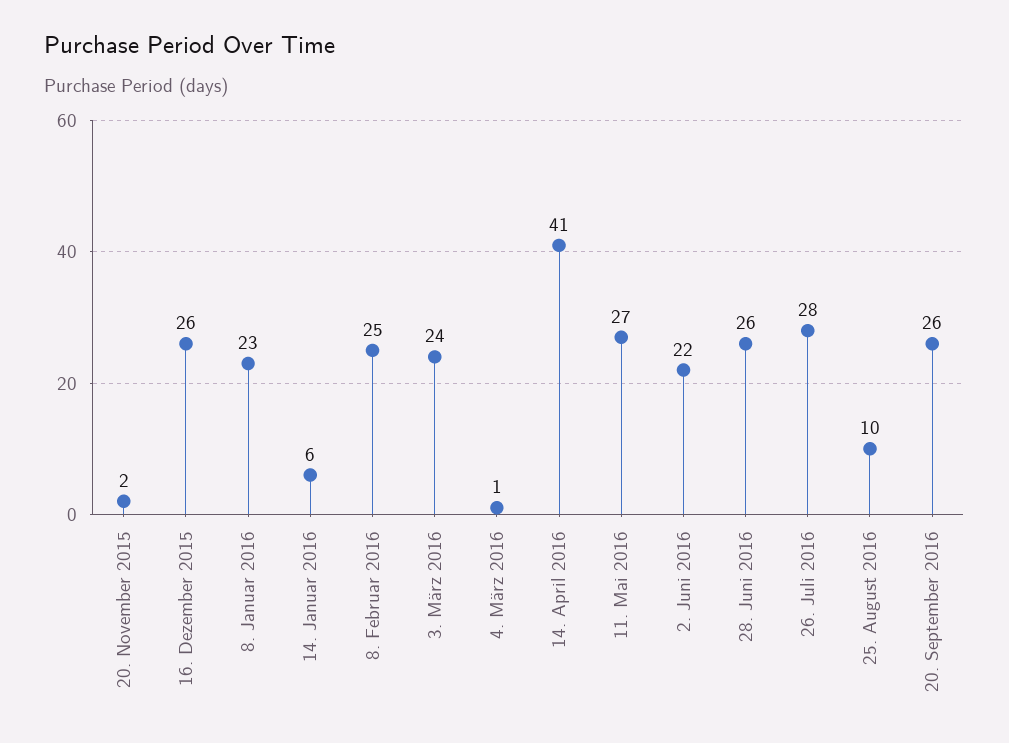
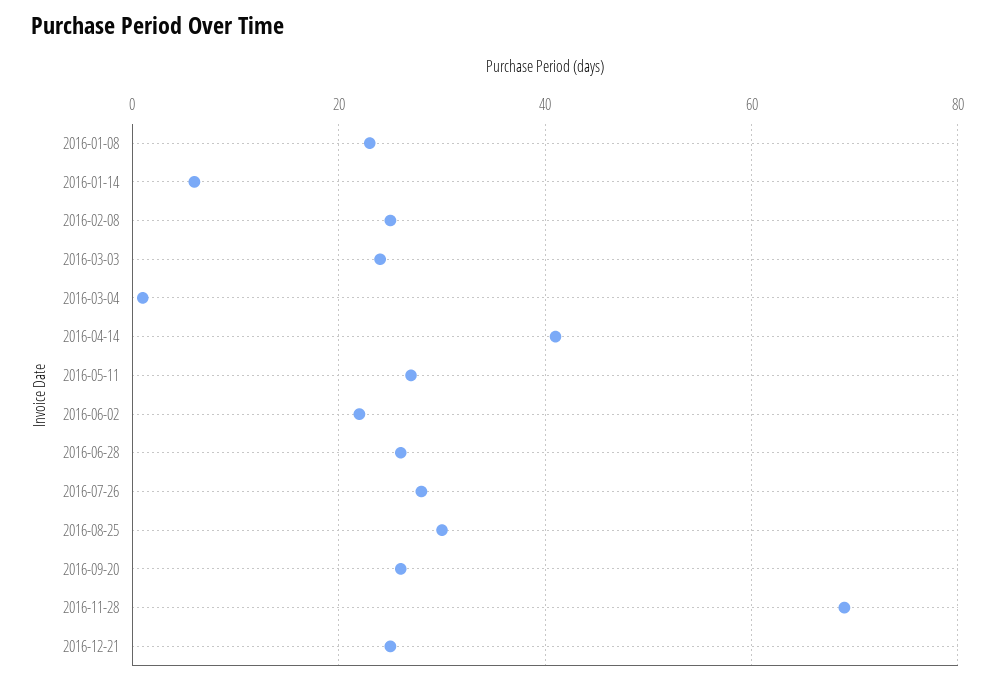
20. November 2015: 2 -> none
16. Dezember 2015: 26 -> none
25. August 2016: 10 -> 30
2016-11-28: none -> 70
2016-12-21: none -> 25

